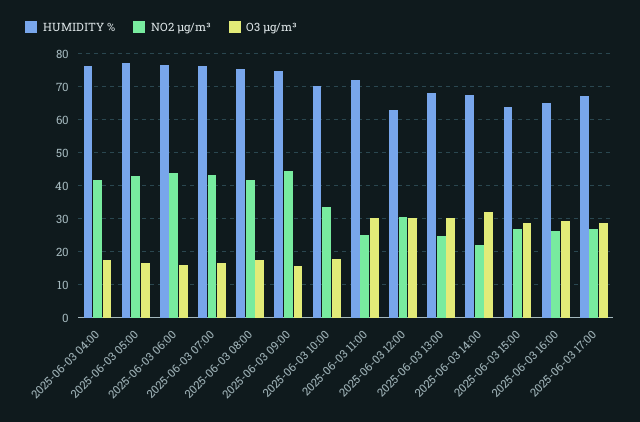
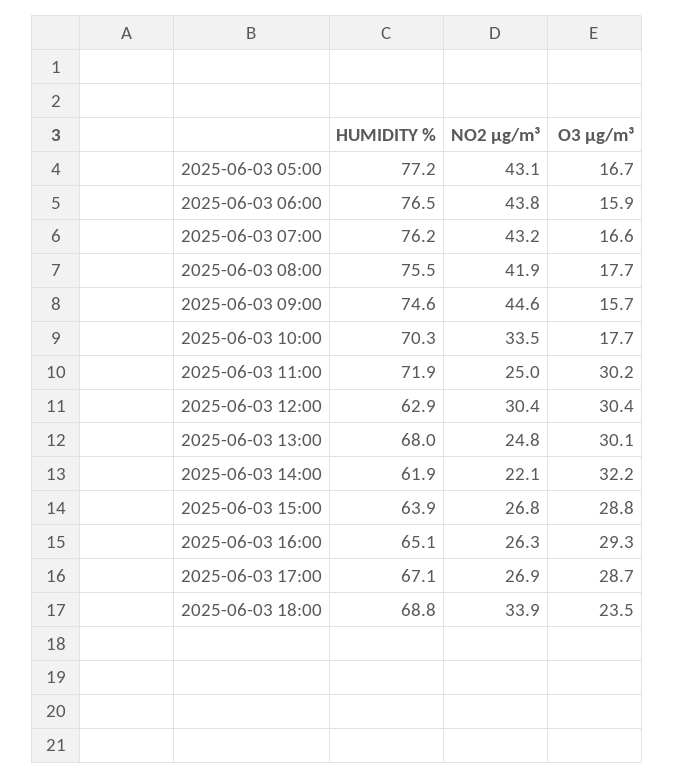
HUMIDITY %, 2025-06-03 04:00: 76 -> none
NO2 µg/m³, 2025-06-03 04:00: 42 -> none
O3 µg/m³, 2025-06-03 04:00: 18 -> none
HUMIDITY %, 2025-06-03 14:00: 68 -> 61.9
HUMIDITY %, 2025-06-03 18:00: none -> 68.8
NO2 µg/m³, 2025-06-03 18:00: none -> 33.9
O3 µg/m³, 2025-06-03 18:00: none -> 23.5

